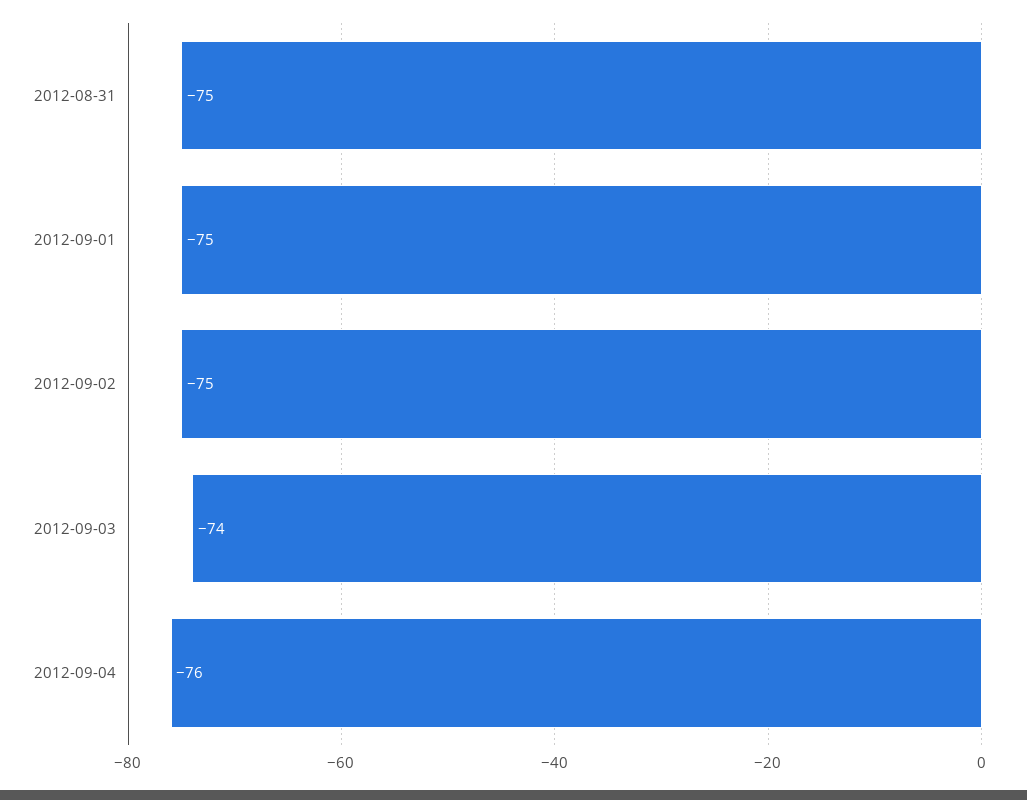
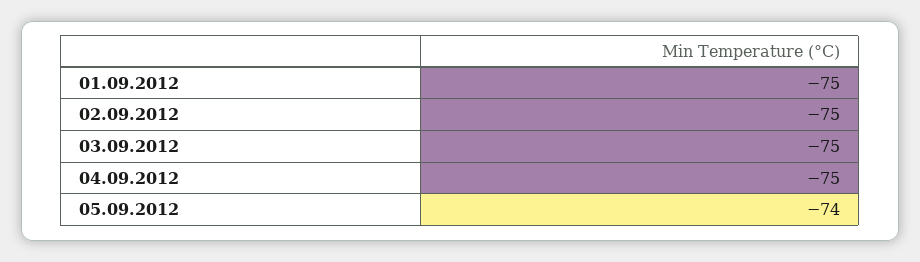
2012-08-31: -75 -> none
2012-09-03: -74 -> -75
2012-09-04: -76 -> -75
05.09.2012: none -> -74

